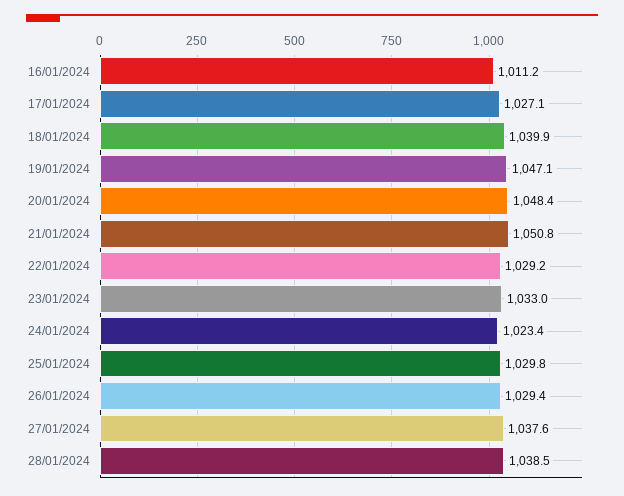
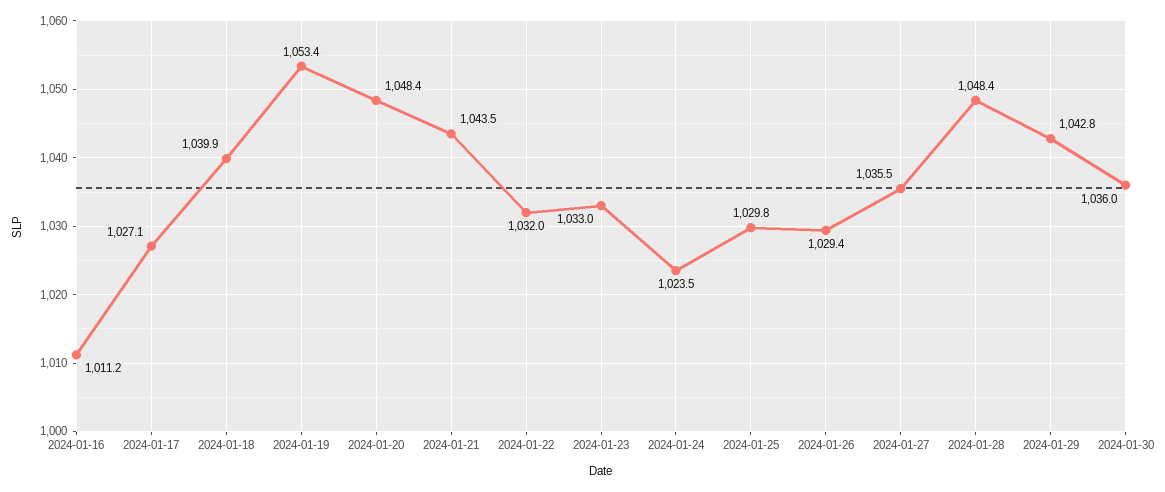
19/01/2024: 1047.1 -> 1053.4
21/01/2024: 1050.8 -> 1043.5
22/01/2024: 1029.2 -> 1032
24/01/2024: 1023.4 -> 1023.5
27/01/2024: 1037.6 -> 1035.5
28/01/2024: 1038.5 -> 1048.4
2024-01-29: none -> 1042.8
2024-01-30: none -> 1036

